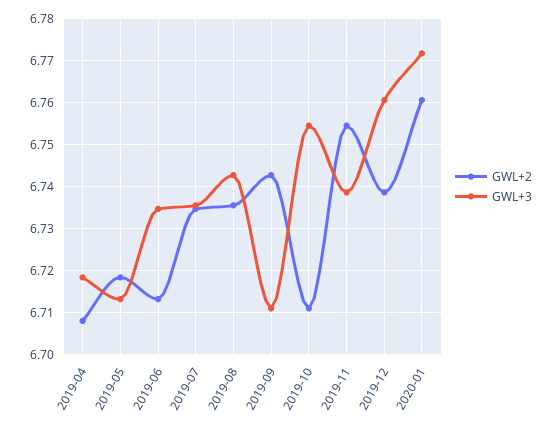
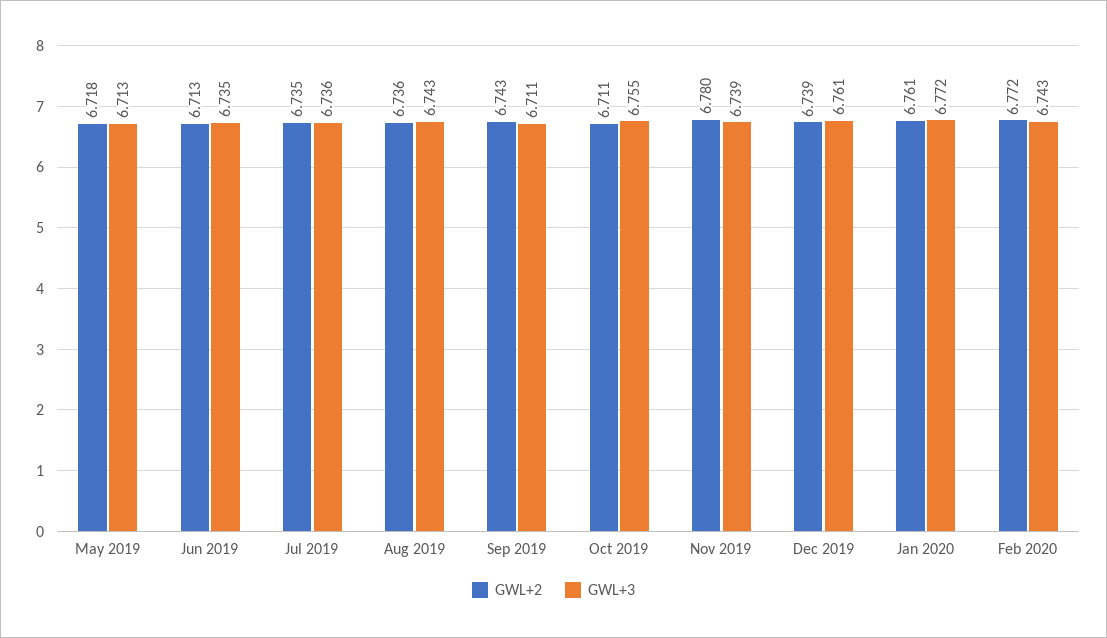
GWL+2, 2019-04: 6.708 -> none
GWL+3, 2019-04: 6.718 -> none
GWL+2, 2019-11: 6.754 -> 6.78
GWL+2, Feb 2020: none -> 6.772
GWL+3, Feb 2020: none -> 6.743

